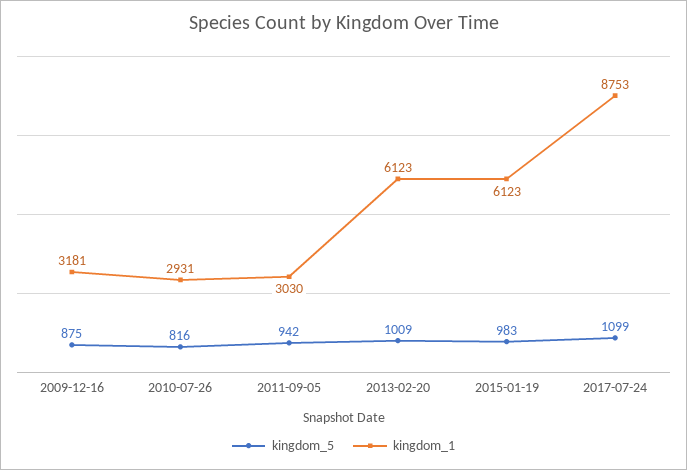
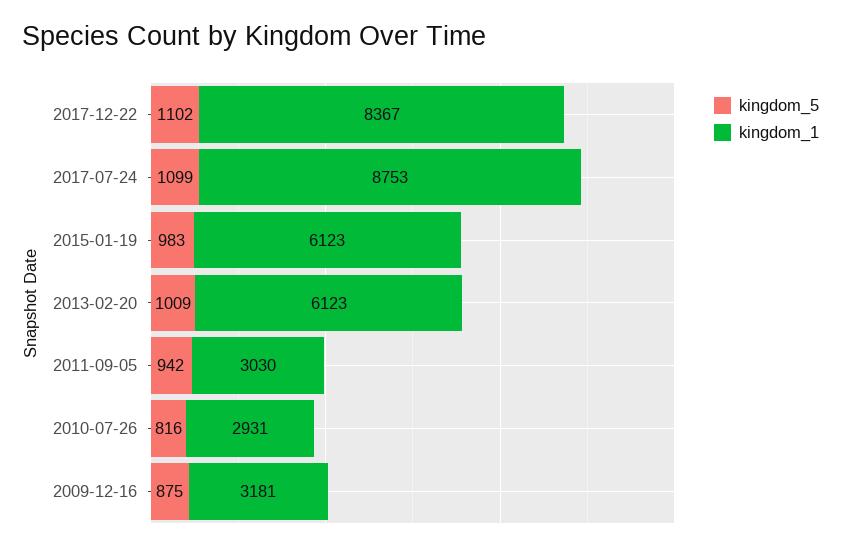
kingdom_5, 2017-12-22: none -> 1102
kingdom_1, 2017-12-22: none -> 8367

